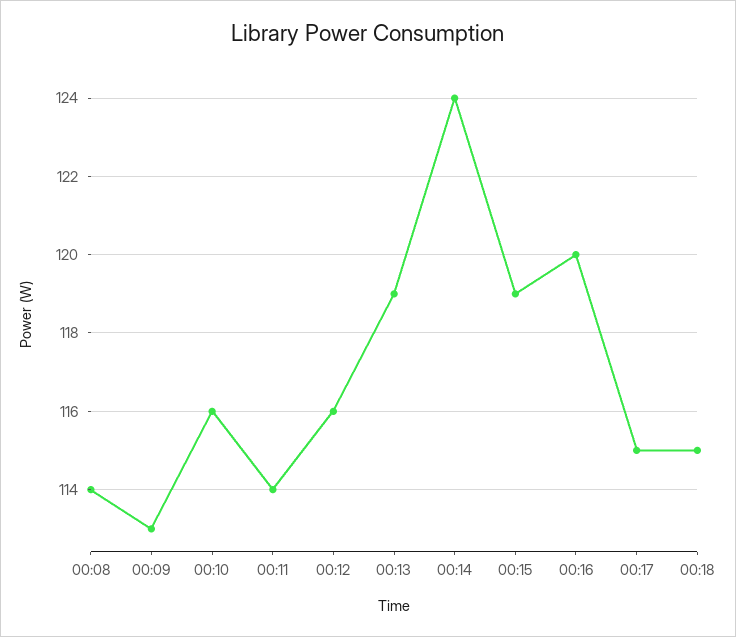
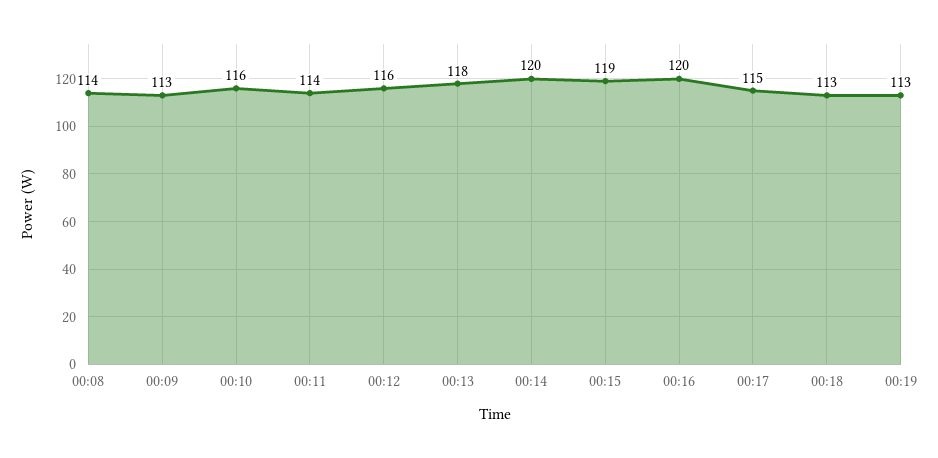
00:13: 119 -> 118
00:14: 124 -> 120
00:18: 115 -> 113
00:19: none -> 113

